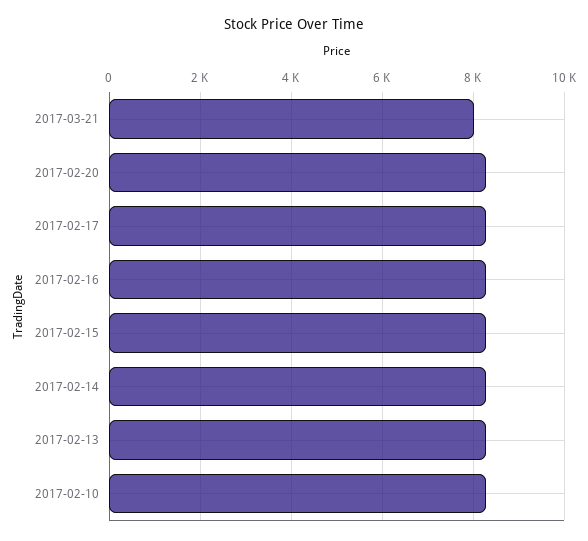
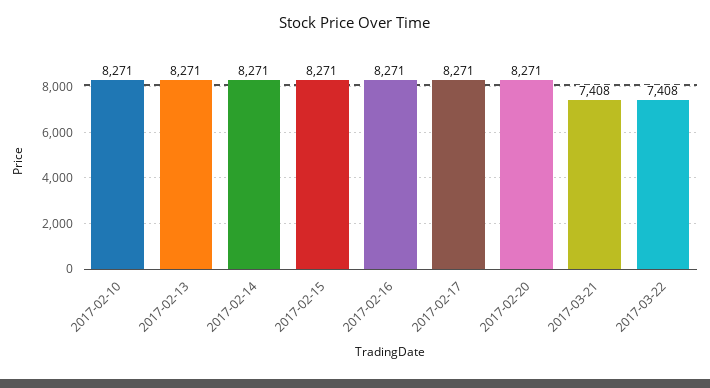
2017-03-21: 8000 -> 7408
2017-03-22: none -> 7408

